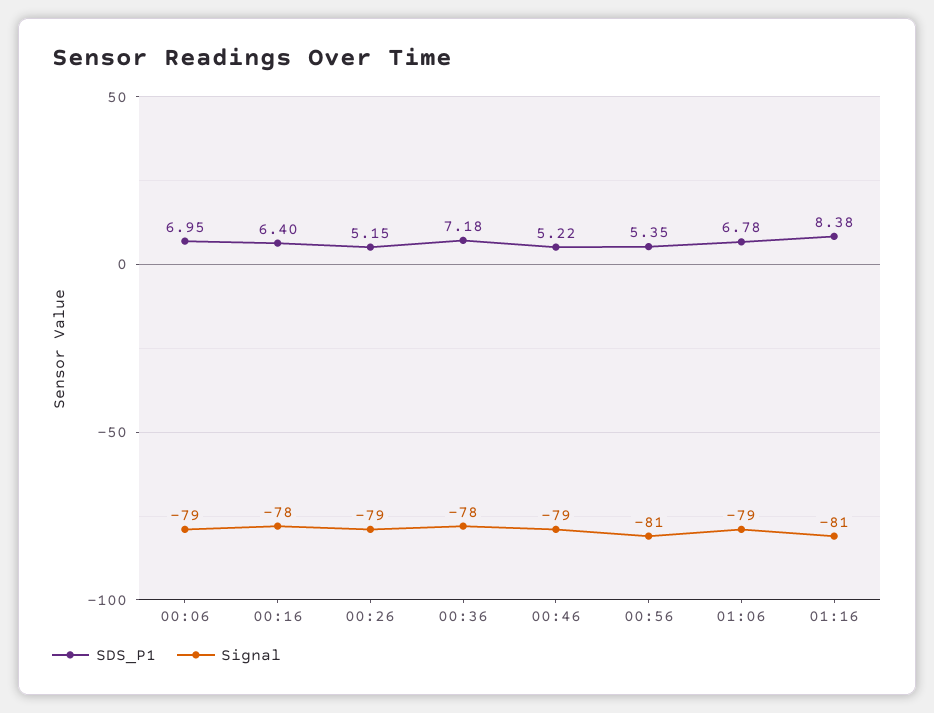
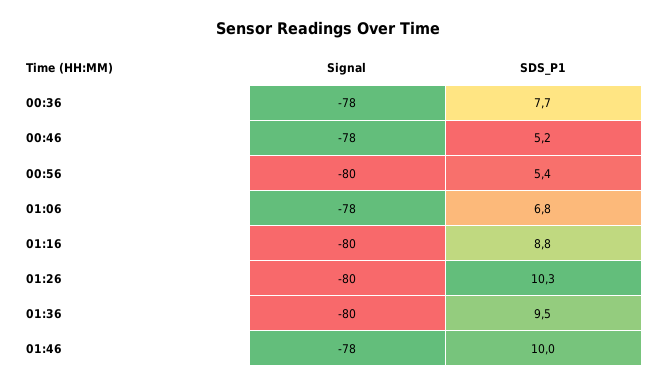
SDS_P1, 00:06: 6.95 -> none
Signal, 00:06: -79 -> none
SDS_P1, 00:16: 6.4 -> none
Signal, 00:16: -78 -> none
SDS_P1, 00:26: 5.15 -> none
Signal, 00:26: -79 -> none
SDS_P1, 00:36: 7.18 -> 7.7
Signal, 00:46: -79 -> -78
Signal, 00:56: -81 -> -80
Signal, 01:06: -79 -> -78
SDS_P1, 01:16: 8.38 -> 8.8
Signal, 01:16: -81 -> -80
Signal, 01:26: none -> -80
SDS_P1, 01:26: none -> 10.3
Signal, 01:36: none -> -80
SDS_P1, 01:36: none -> 9.5
Signal, 01:46: none -> -78
SDS_P1, 01:46: none -> 10

